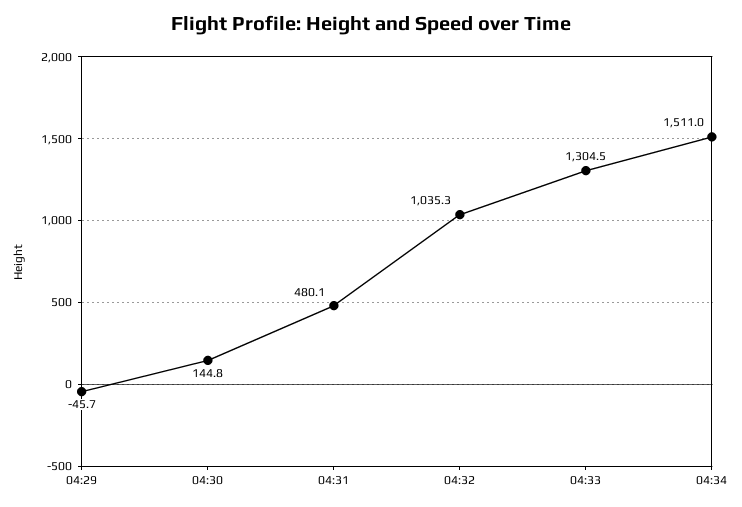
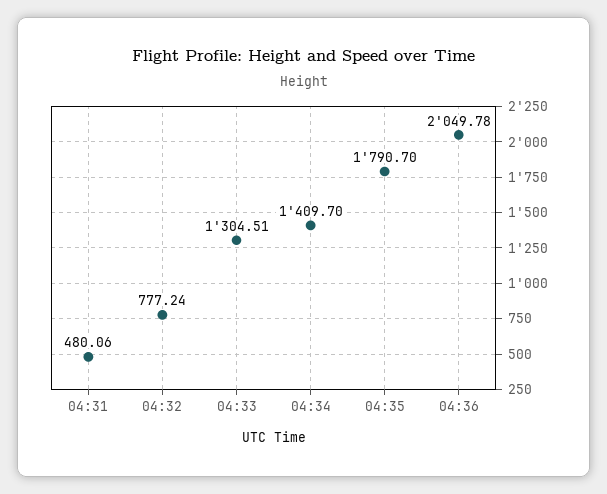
04:29: -45.7 -> none
04:30: 144.8 -> none
04:32: 1035.3 -> 777.24
04:34: 1511 -> 1409.7
04:35: none -> 1790.7
04:36: none -> 2049.78

